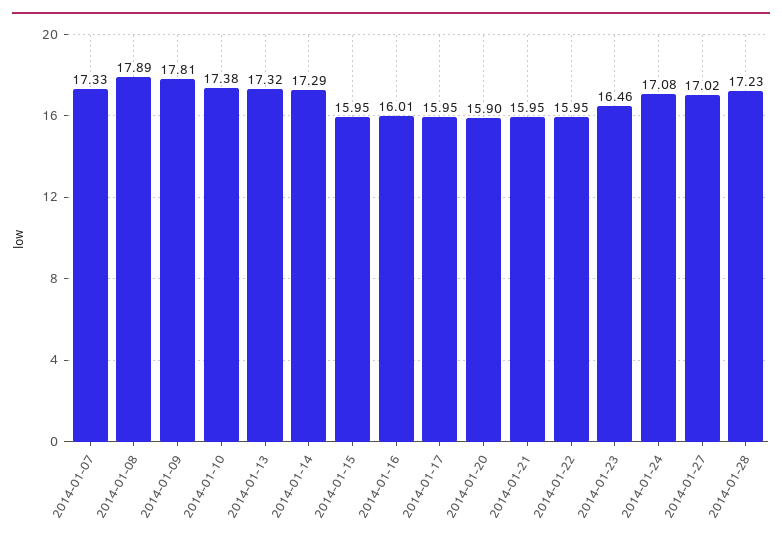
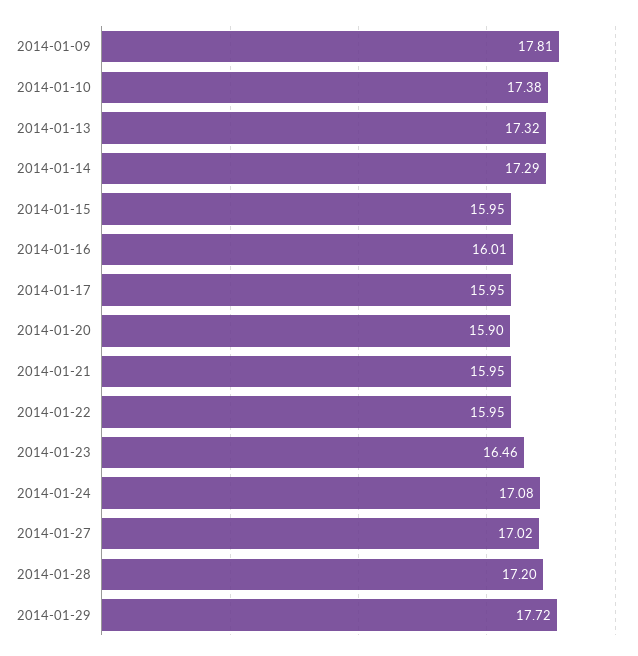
2014-01-07: 17.33 -> none
2014-01-08: 17.89 -> none
2014-01-28: 17.23 -> 17.2
2014-01-29: none -> 17.72

